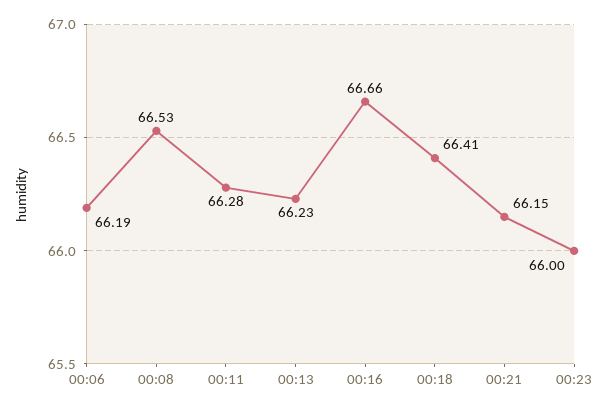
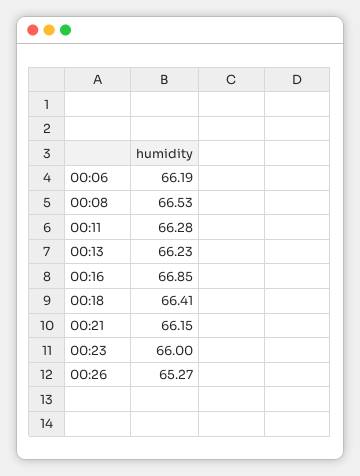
00:16: 66.66 -> 66.85
00:26: none -> 65.27

